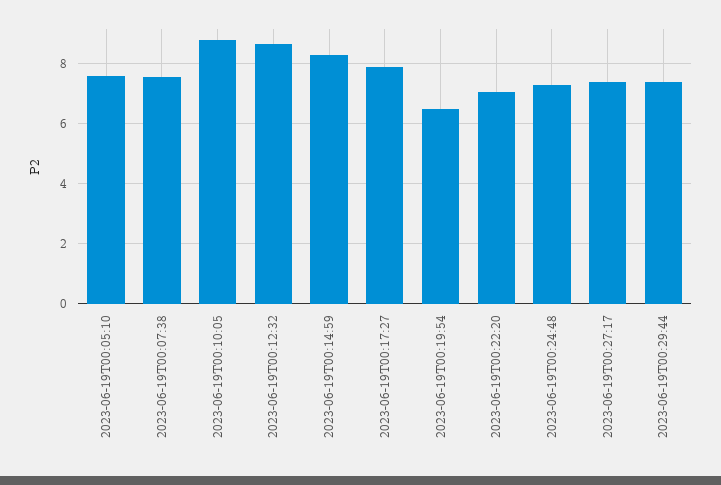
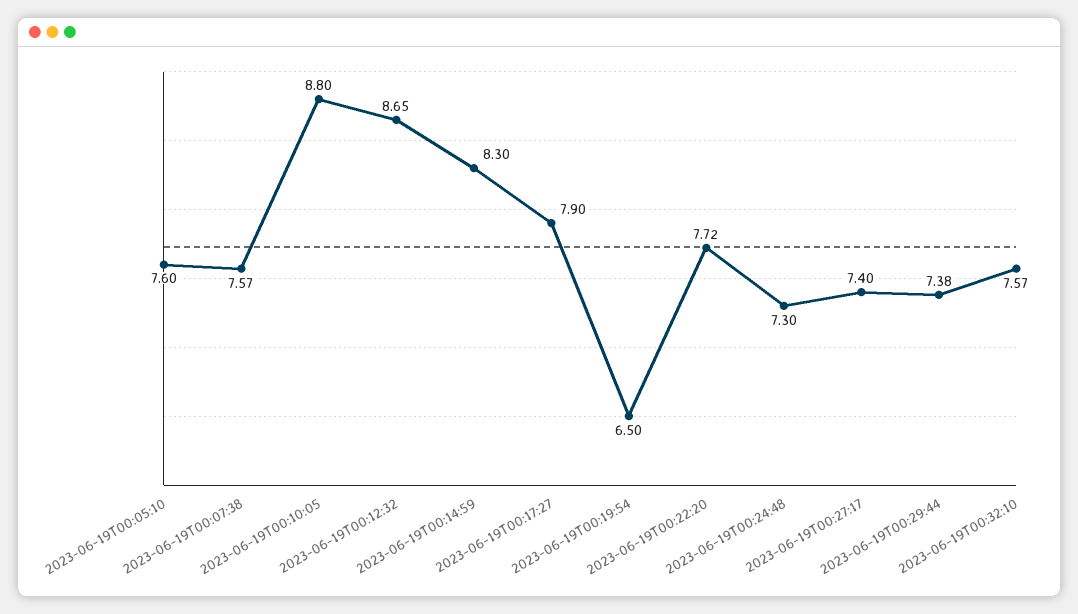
2023-06-19T00:22:20: 7 -> 7.72
2023-06-19T00:32:10: none -> 7.57

